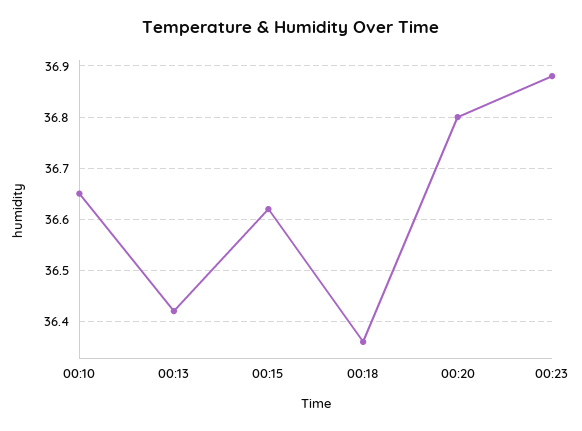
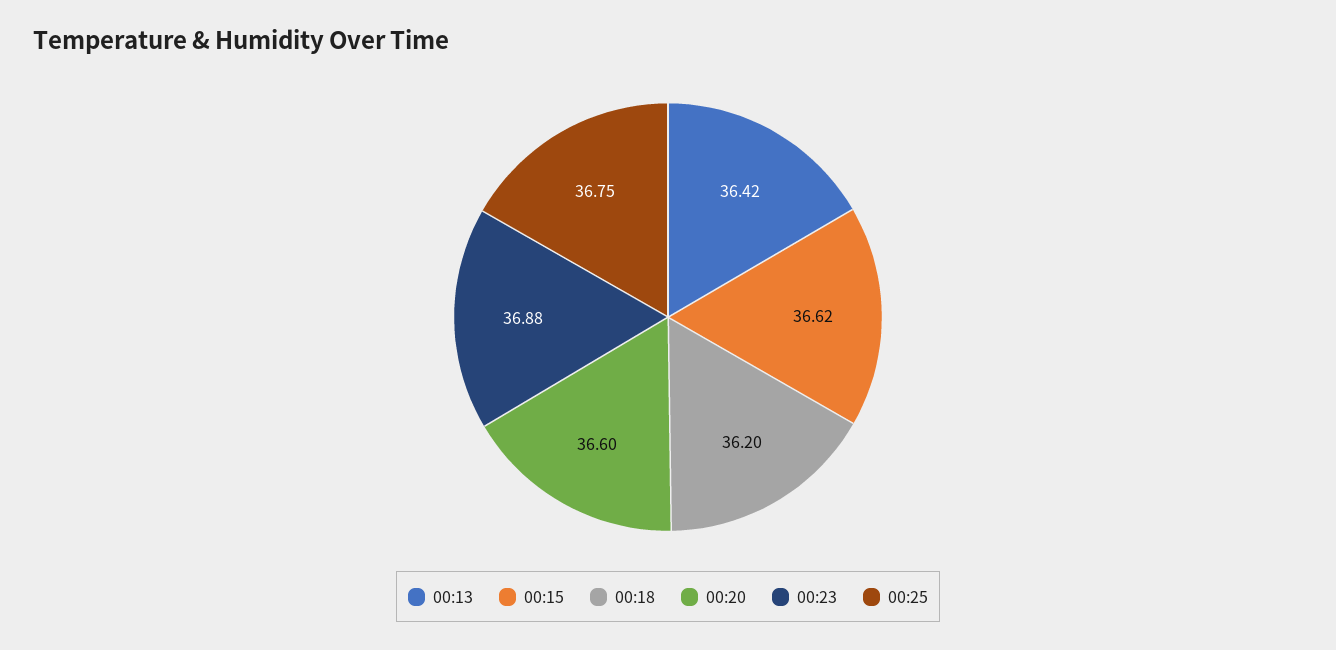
00:10: 36.65 -> none
00:18: 36.35 -> 36.2
00:20: 36.8 -> 36.6
00:25: none -> 36.75

